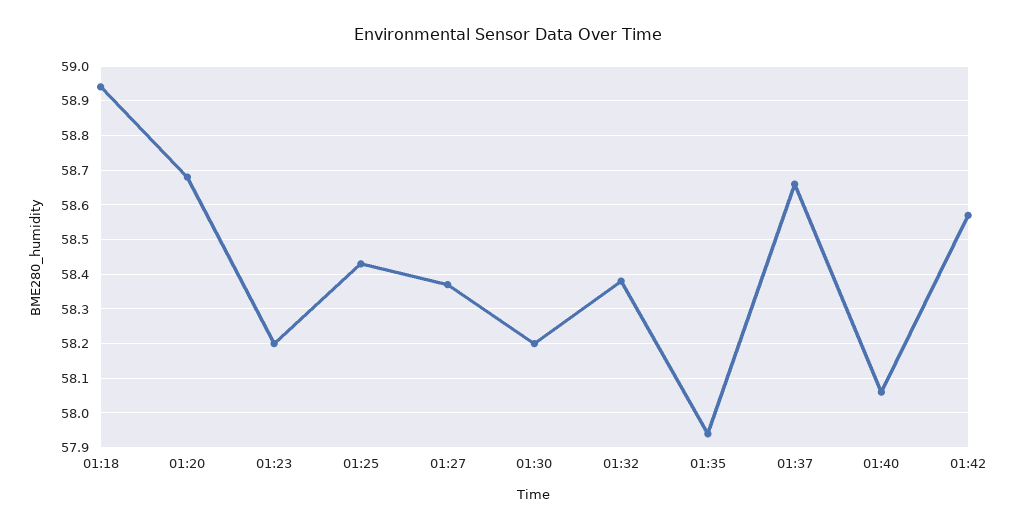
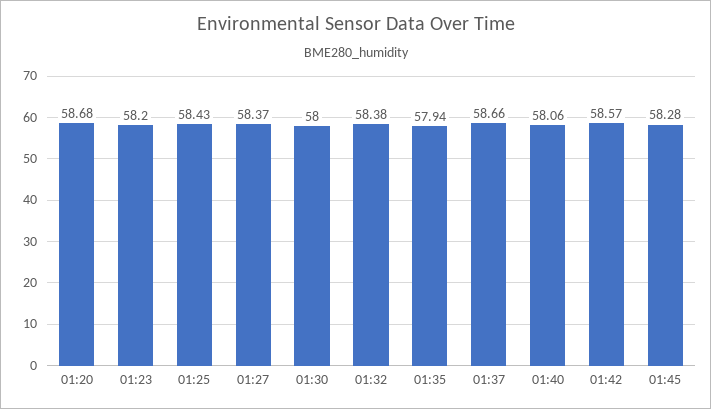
01:18: 58.95 -> none
01:30: 58.2 -> 58
01:45: none -> 58.28

